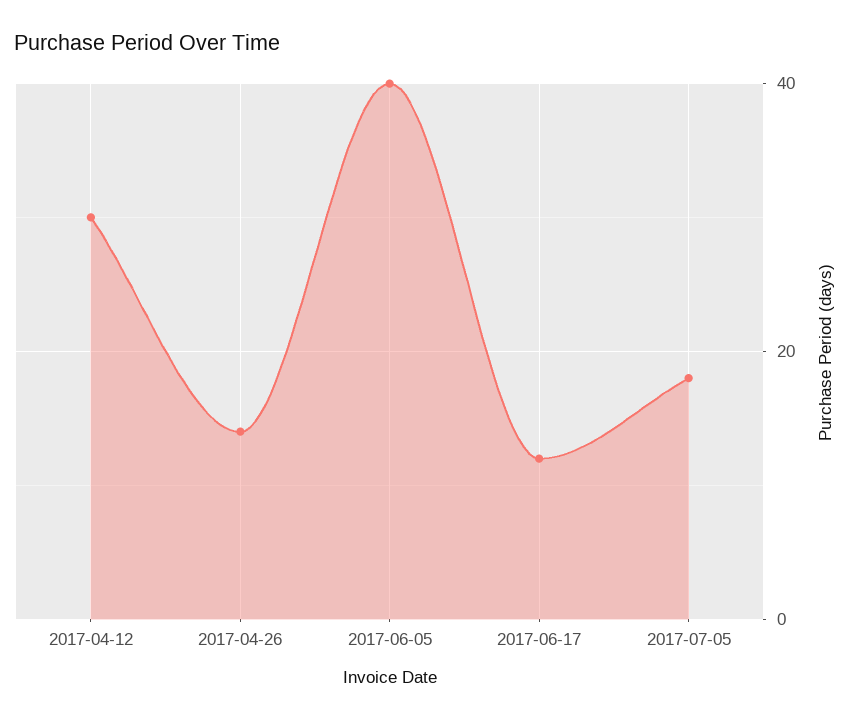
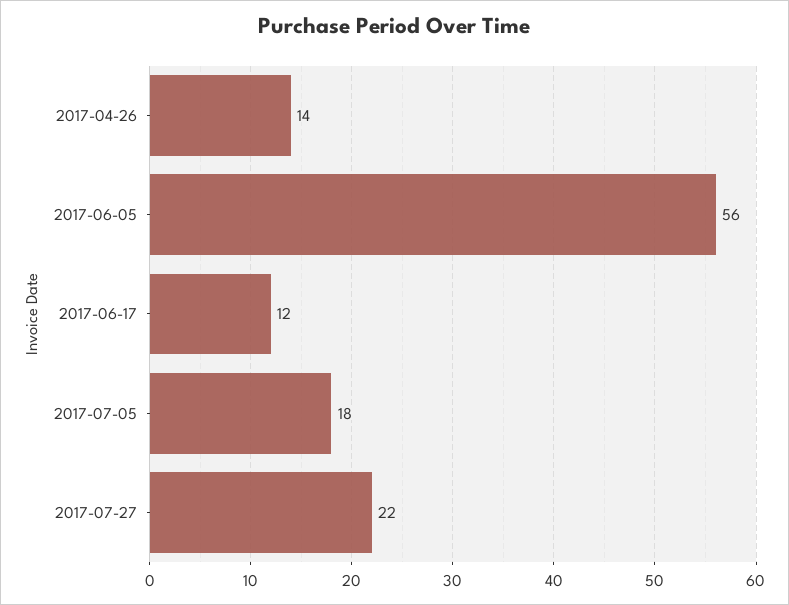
2017-04-12: 30 -> none
2017-06-05: 40 -> 56
2017-07-27: none -> 22

